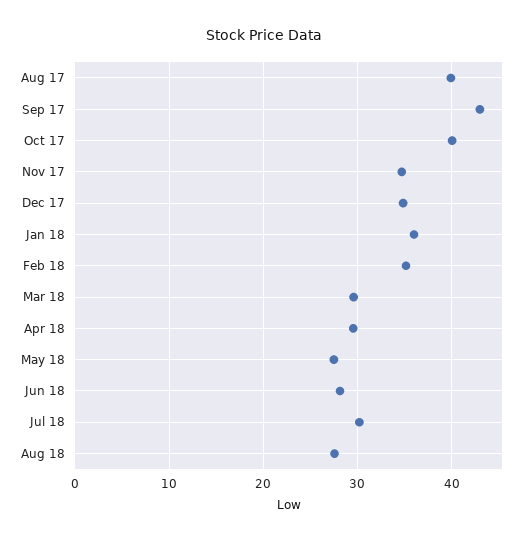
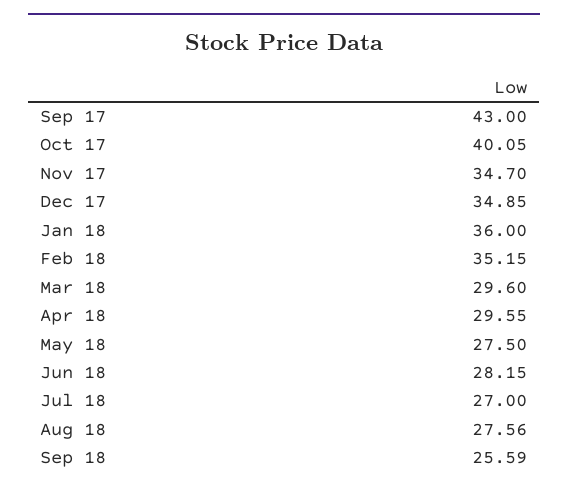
Aug 17: 40 -> none
Jul 18: 30 -> 27
Sep 18: none -> 25.59

